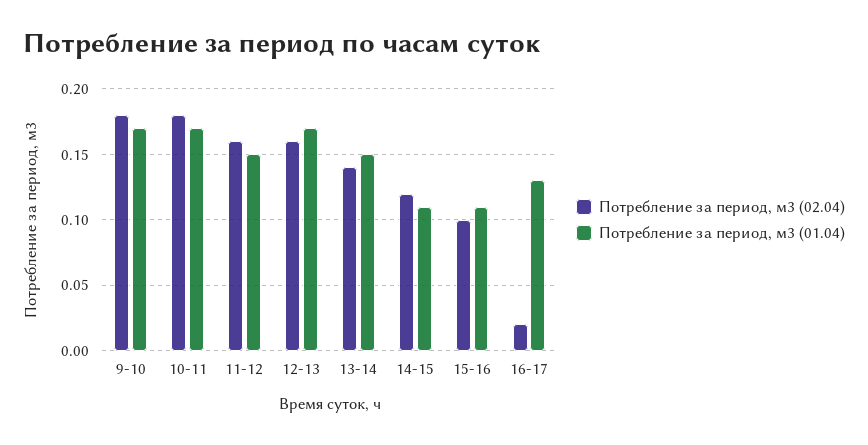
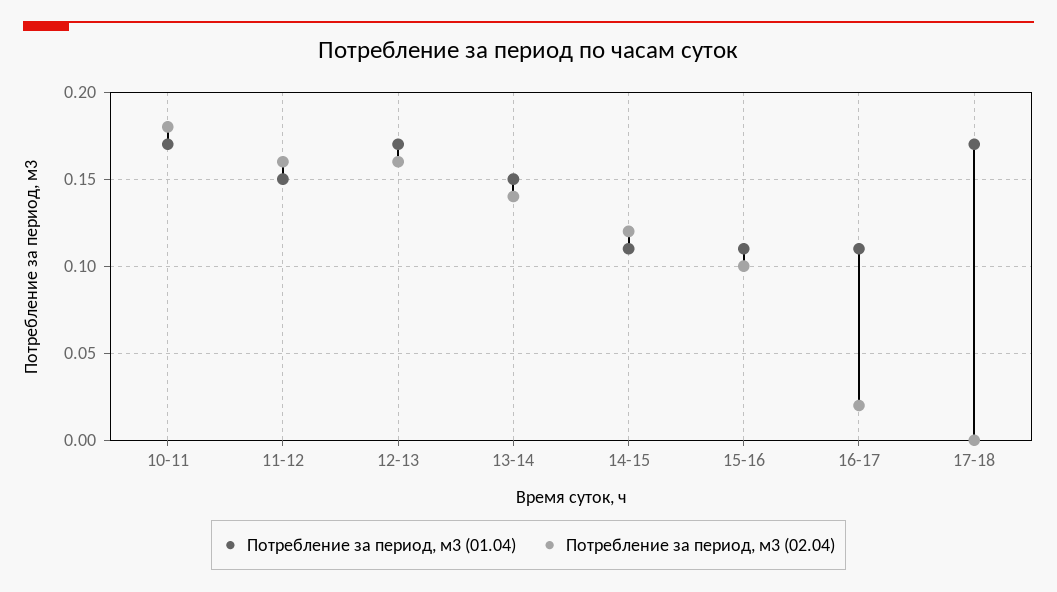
Потребление за период, м3 (02.04), 9-10: 0.18 -> none
Потребление за период, м3 (01.04), 9-10: 0.17 -> none
Потребление за период, м3 (01.04), 16-17: 0.13 -> 0.11
Потребление за период, м3 (01.04), 17-18: none -> 0.17
Потребление за период, м3 (02.04), 17-18: none -> 0

